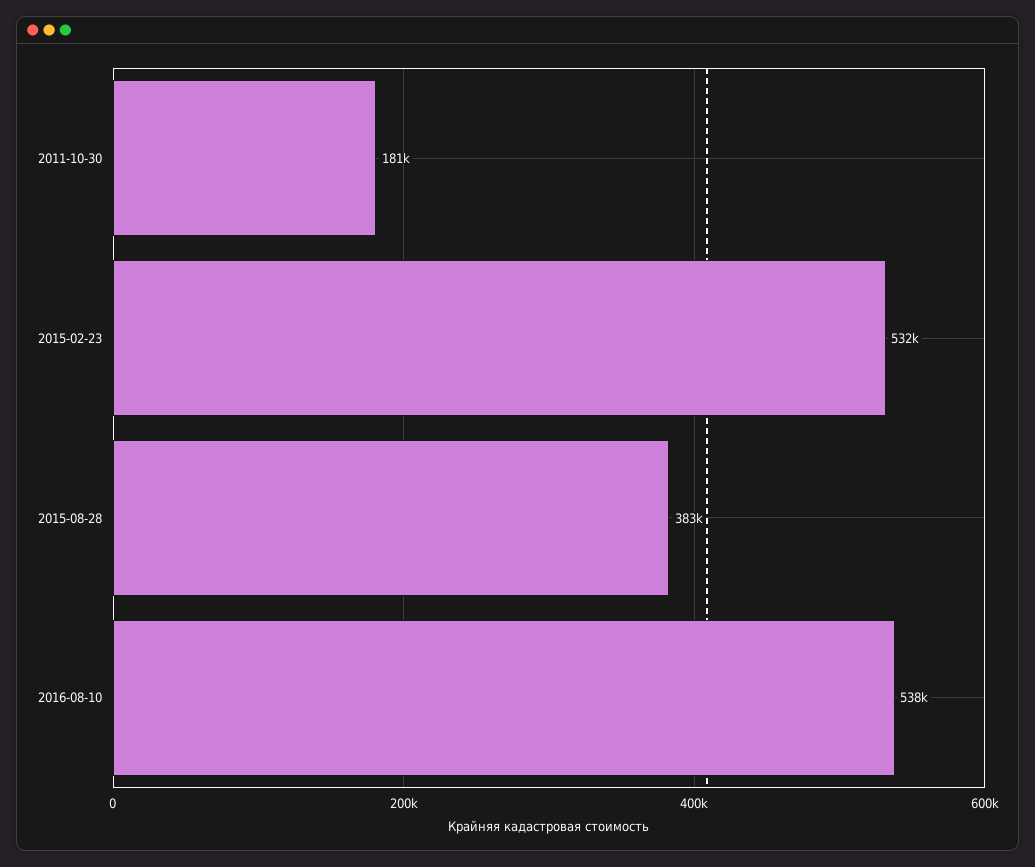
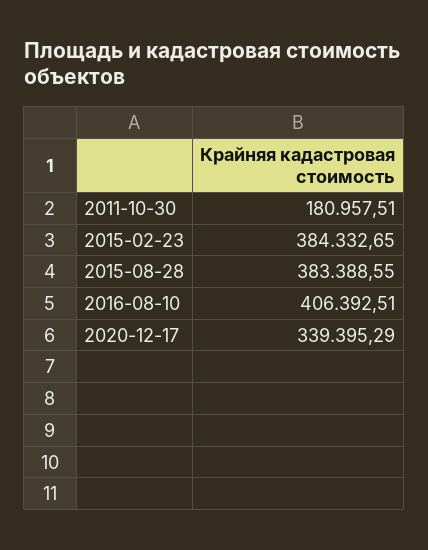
2015-02-23: 532000 -> 384332.65
2016-08-10: 538000 -> 406392.51
2020-12-17: none -> 339395.29

